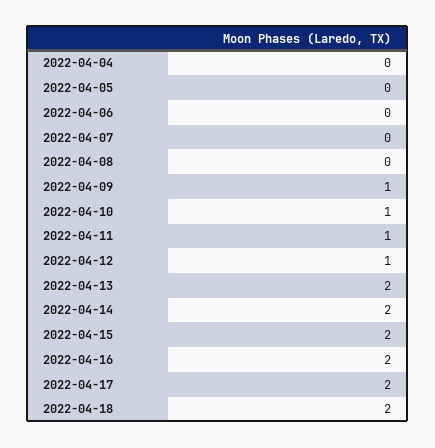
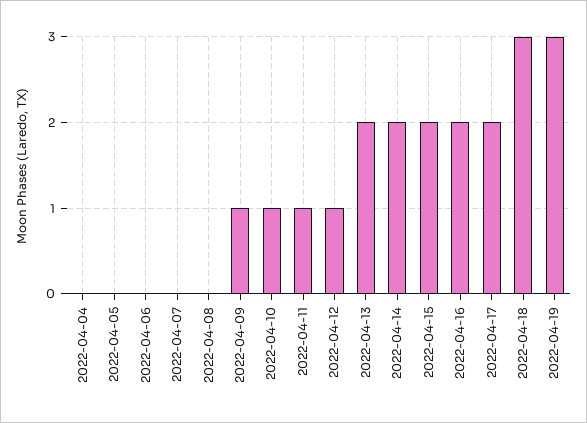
2022-04-18: 2 -> 3
2022-04-19: none -> 3

